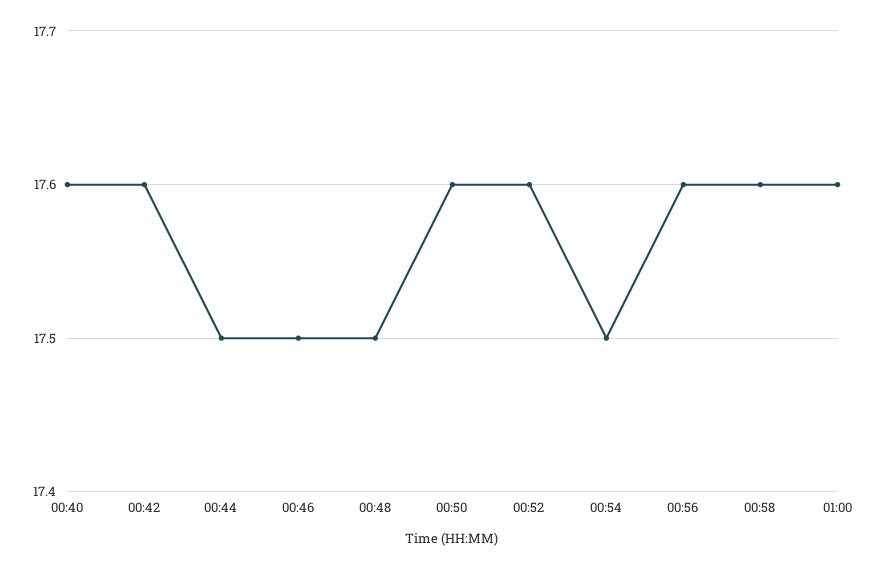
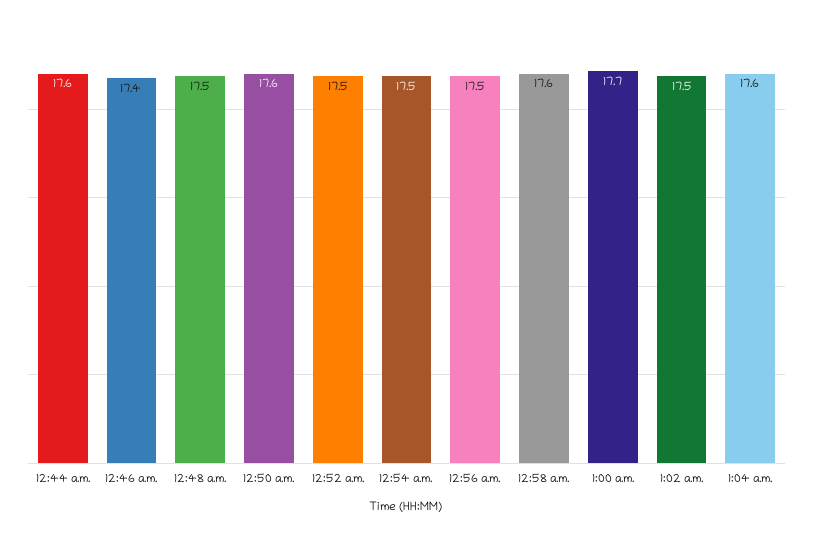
00:40: 17.6 -> none
00:42: 17.6 -> none
00:44: 17.5 -> 17.6
00:46: 17.5 -> 17.4
00:52: 17.6 -> 17.5
00:56: 17.6 -> 17.5
01:00: 17.6 -> 17.7
1:02 a.m.: none -> 17.5
1:04 a.m.: none -> 17.6

